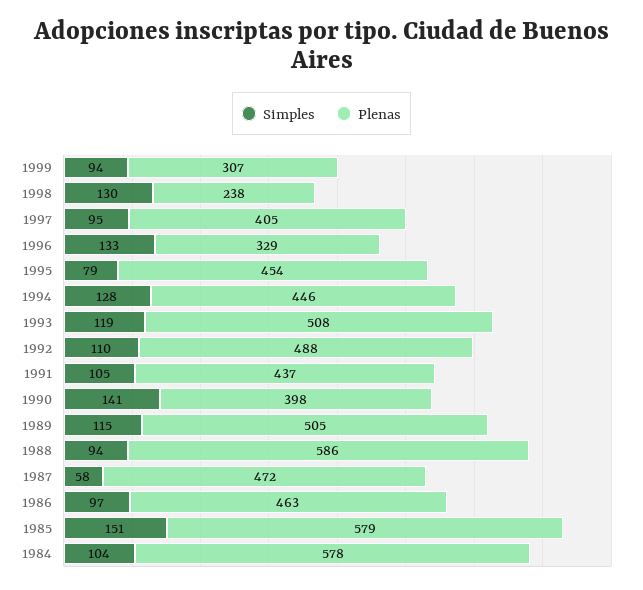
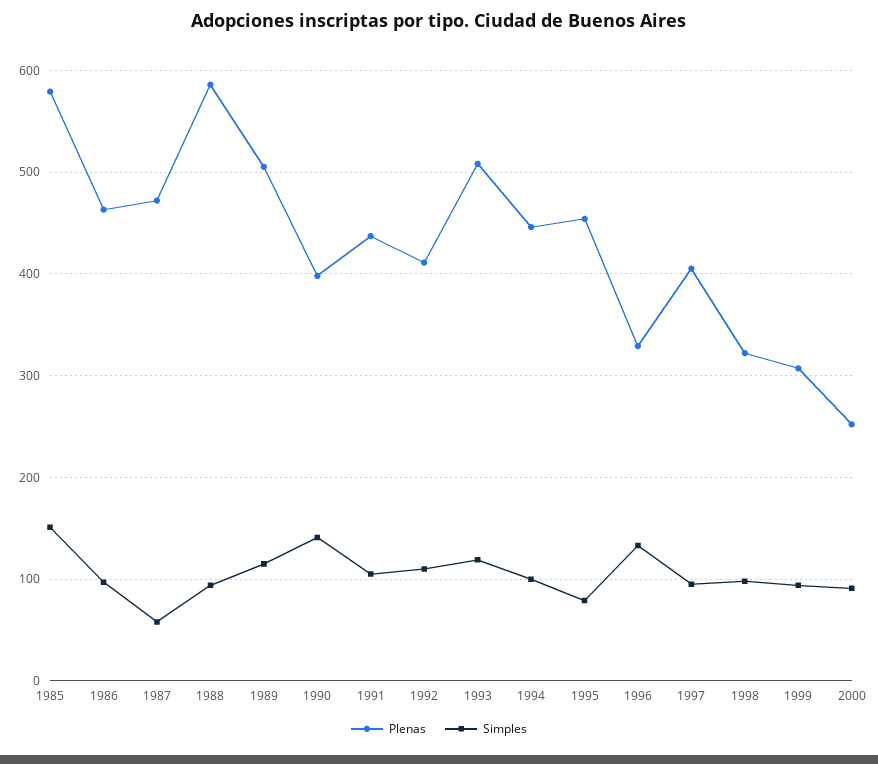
Simples, 1998: 130 -> 100
Plenas, 1998: 238 -> 320
Simples, 1994: 128 -> 100
Plenas, 1992: 488 -> 410
Simples, 1984: 104 -> none
Plenas, 1984: 578 -> none
Plenas, 2000: none -> 250
Simples, 2000: none -> 90

